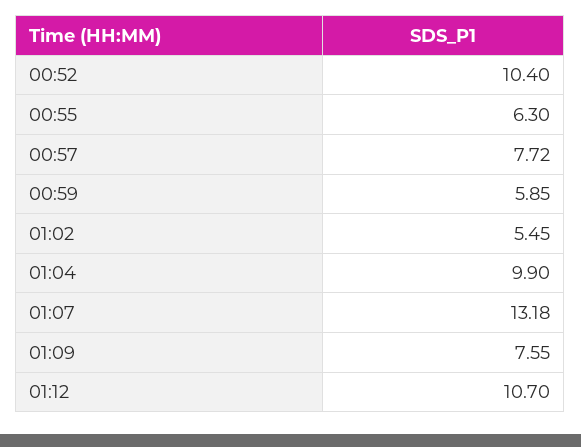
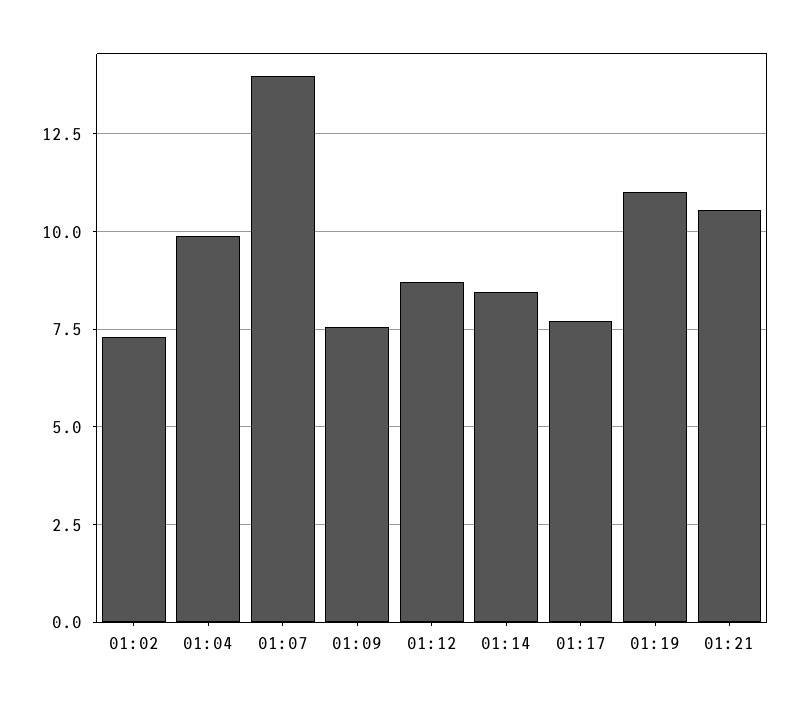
00:52: 10.4 -> none
00:55: 6.3 -> none
00:57: 7.72 -> none
00:59: 5.85 -> none
01:02: 5.45 -> 7.25
01:07: 13.18 -> 14
01:12: 10.7 -> 8.75
01:14: none -> 8.5
01:17: none -> 7.75
01:19: none -> 11
01:21: none -> 10.5

